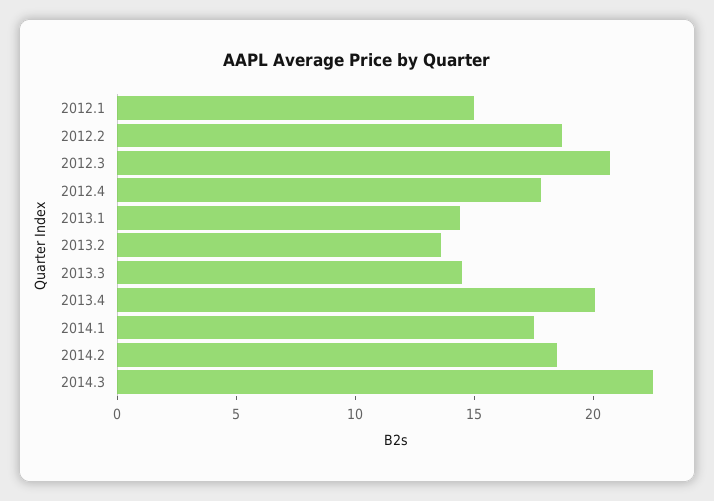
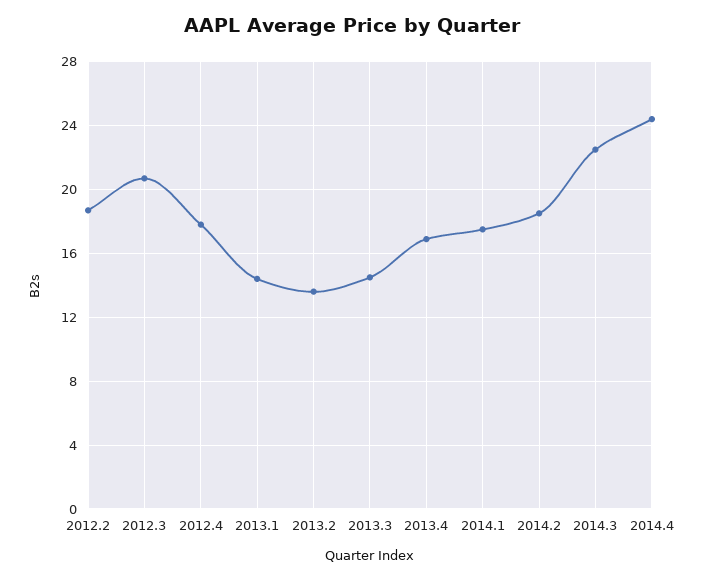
2012.1: 15 -> none
2013.4: 20 -> 17
2014.4: none -> 24.5

